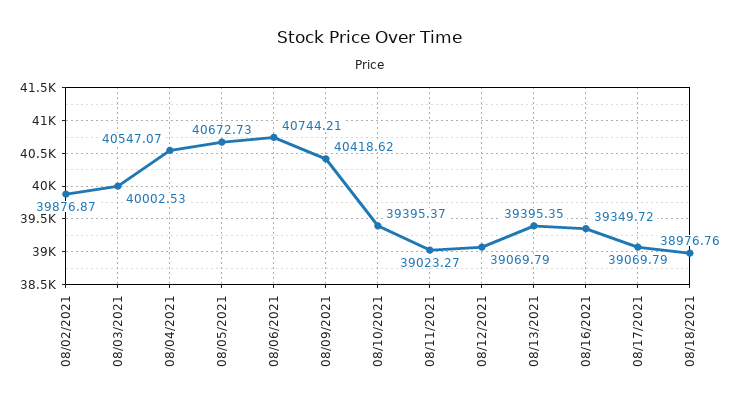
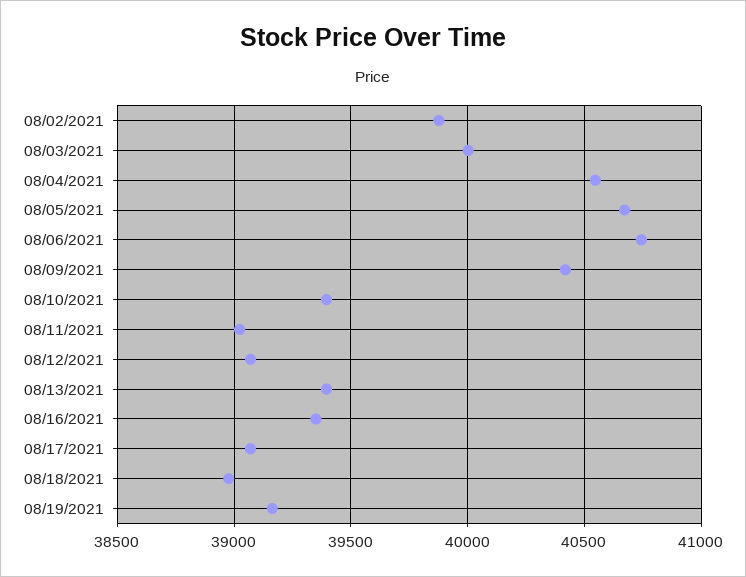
08/19/2021: none -> 39150

